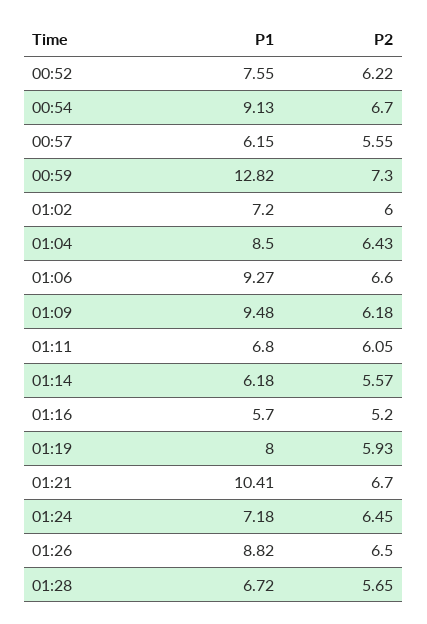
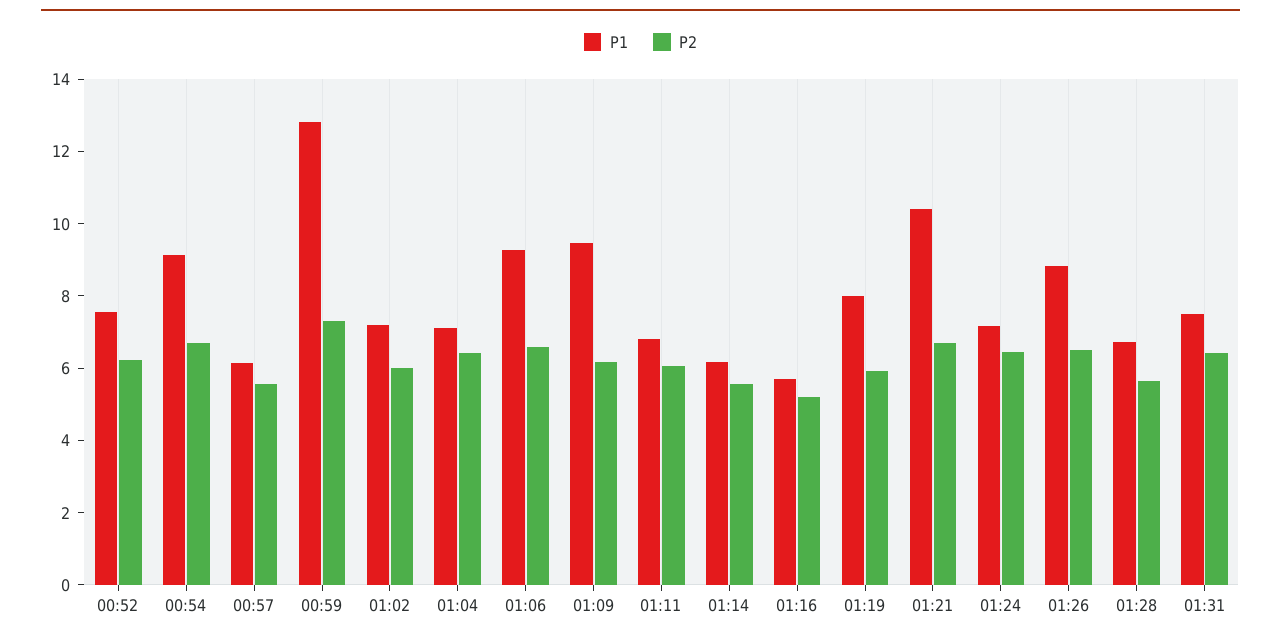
P1, 01:04: 8.5 -> 7
P1, 01:31: none -> 7.5
P2, 01:31: none -> 6.5

